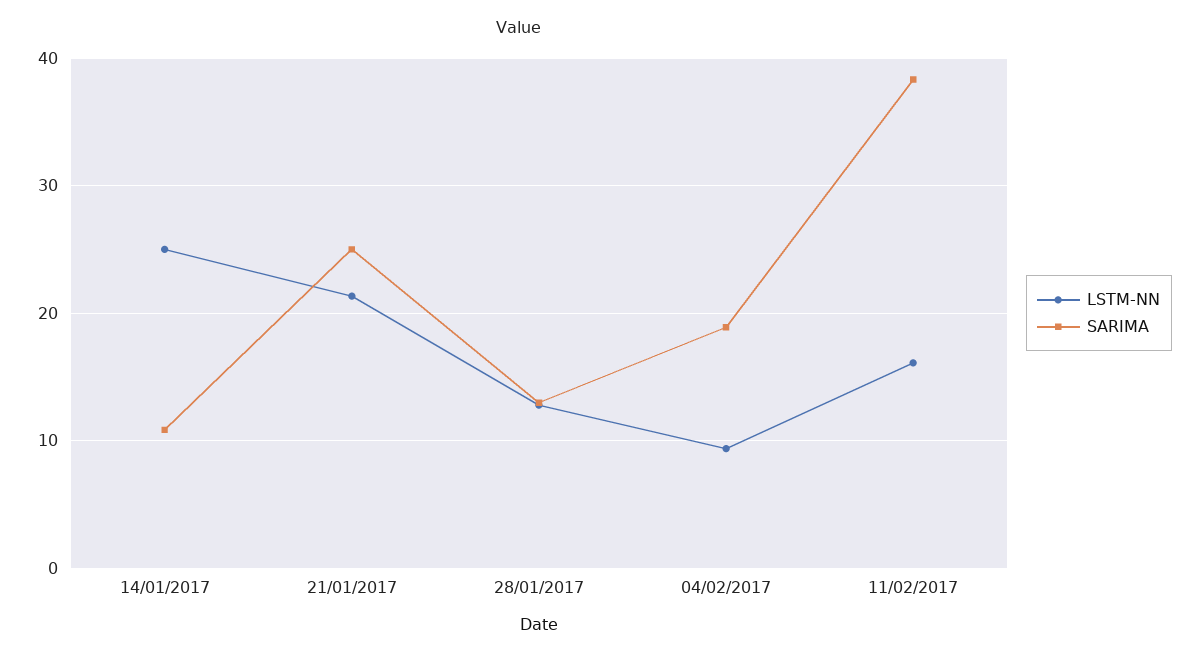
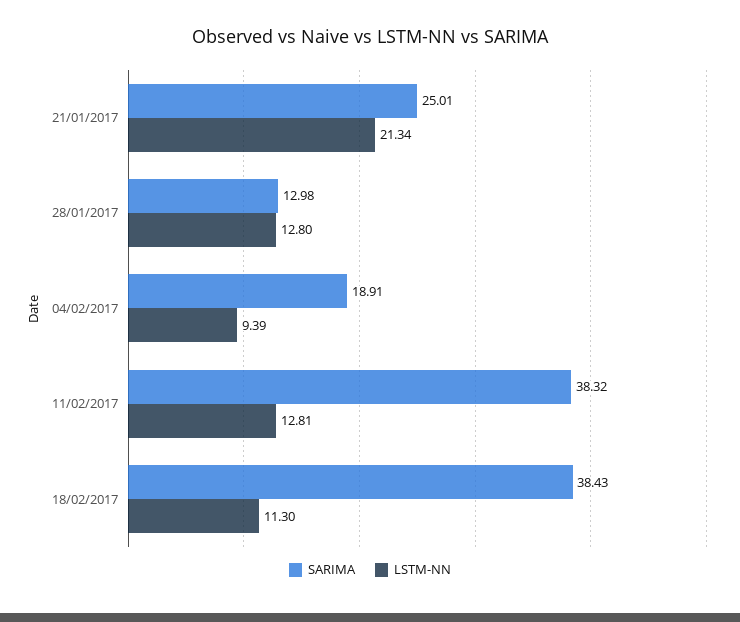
LSTM-NN, 14/01/2017: 25 -> none
SARIMA, 14/01/2017: 11 -> none
LSTM-NN, 11/02/2017: 16 -> 12.81
SARIMA, 18/02/2017: none -> 38.43
LSTM-NN, 18/02/2017: none -> 11.3

